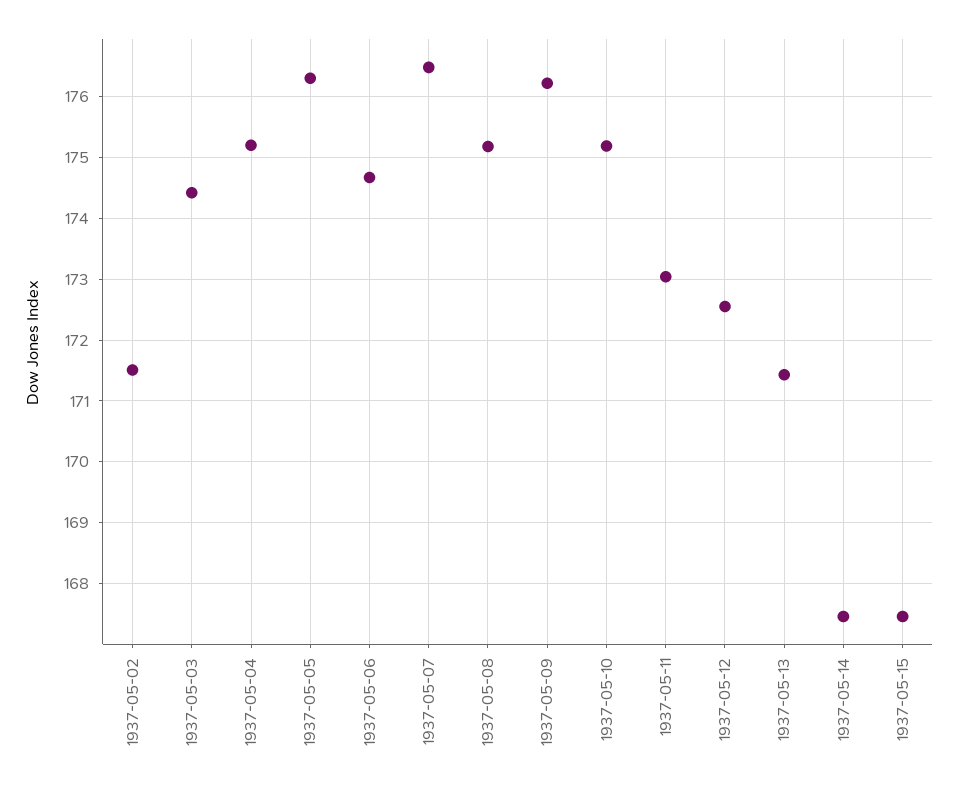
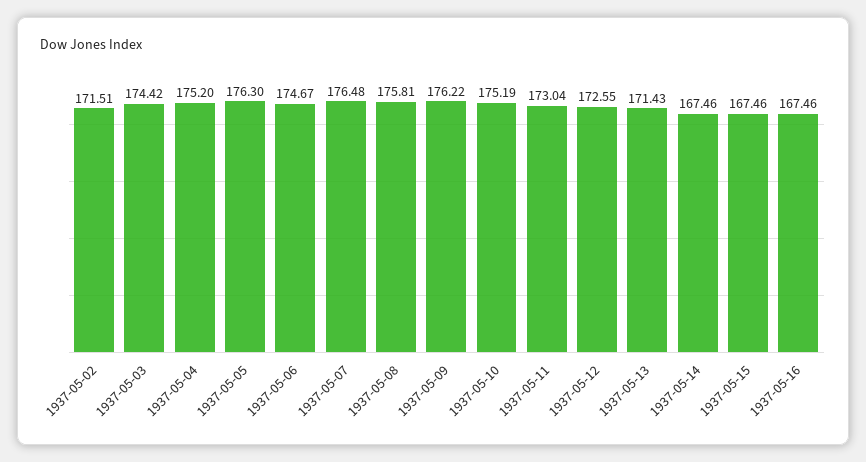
1937-05-08: 175.2 -> 175.81
1937-05-16: none -> 167.46

